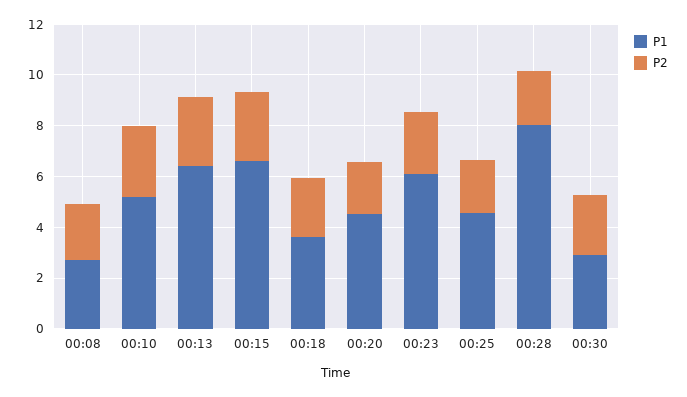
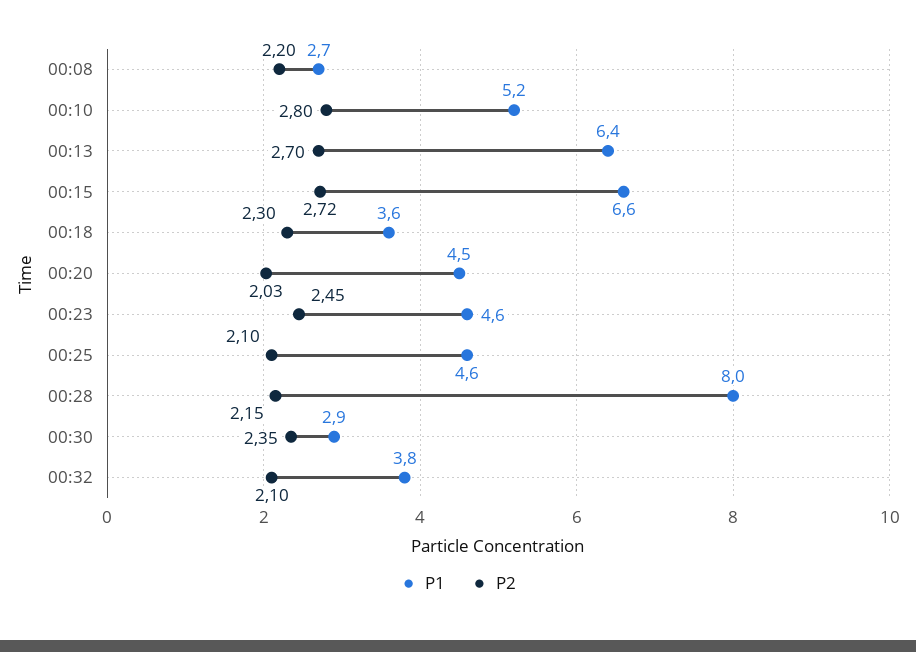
P1, 00:23: 6 -> 4.6
P1, 00:32: none -> 3.8
P2, 00:32: none -> 2.1

